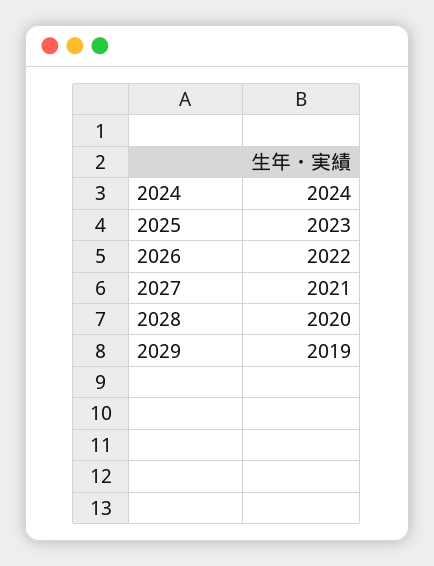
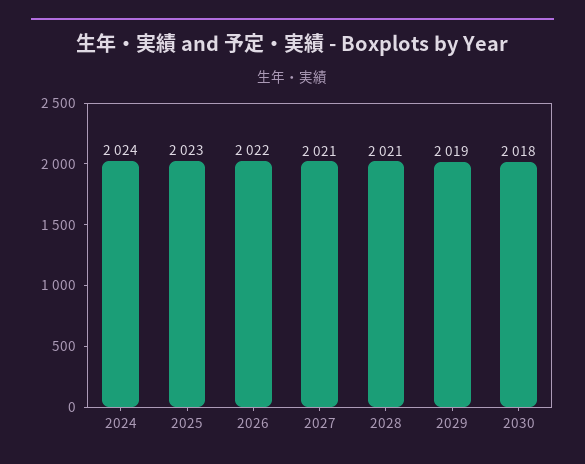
2028: 2020 -> 2021
2030: none -> 2018

